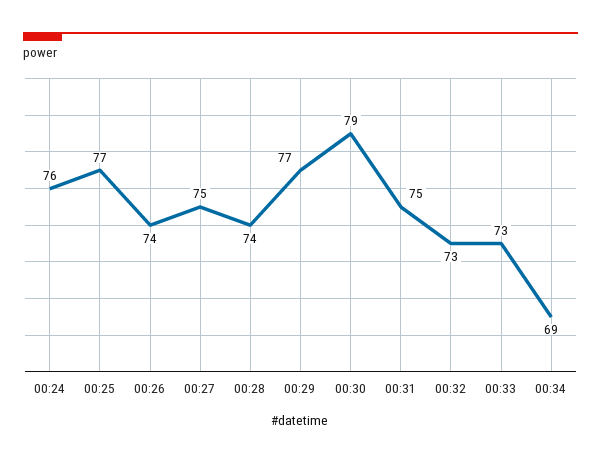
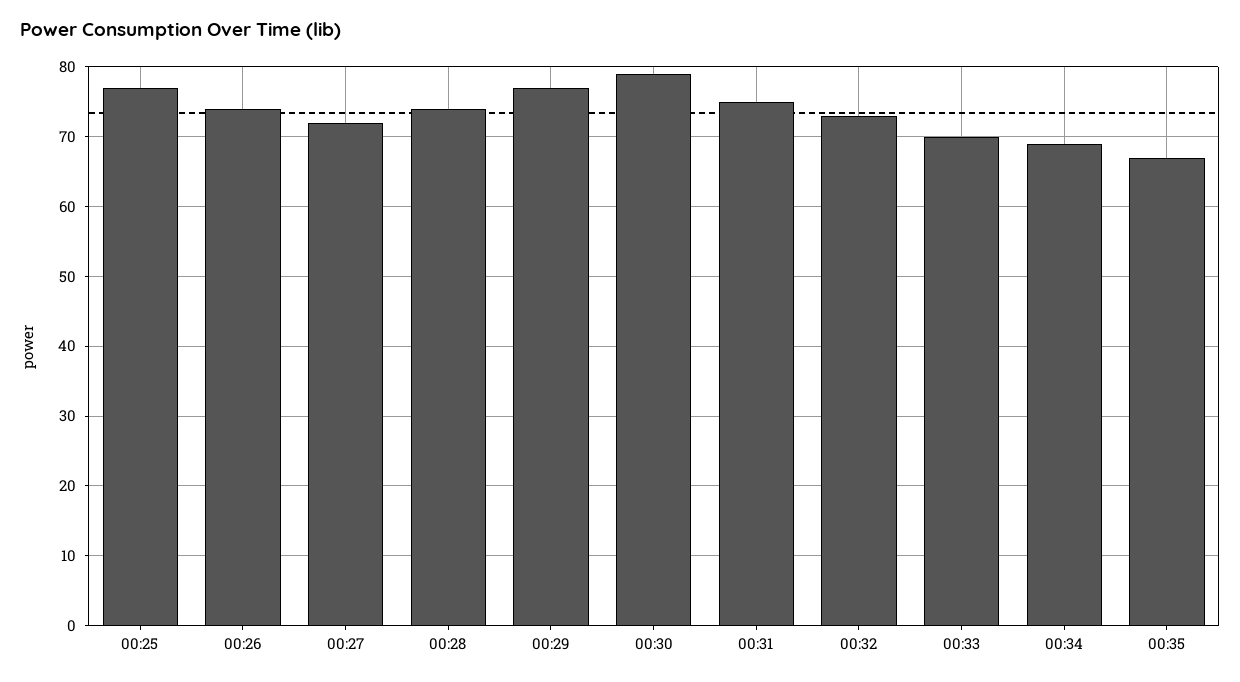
00:24: 76 -> none
00:27: 75 -> 72
00:33: 73 -> 70
00:35: none -> 67

